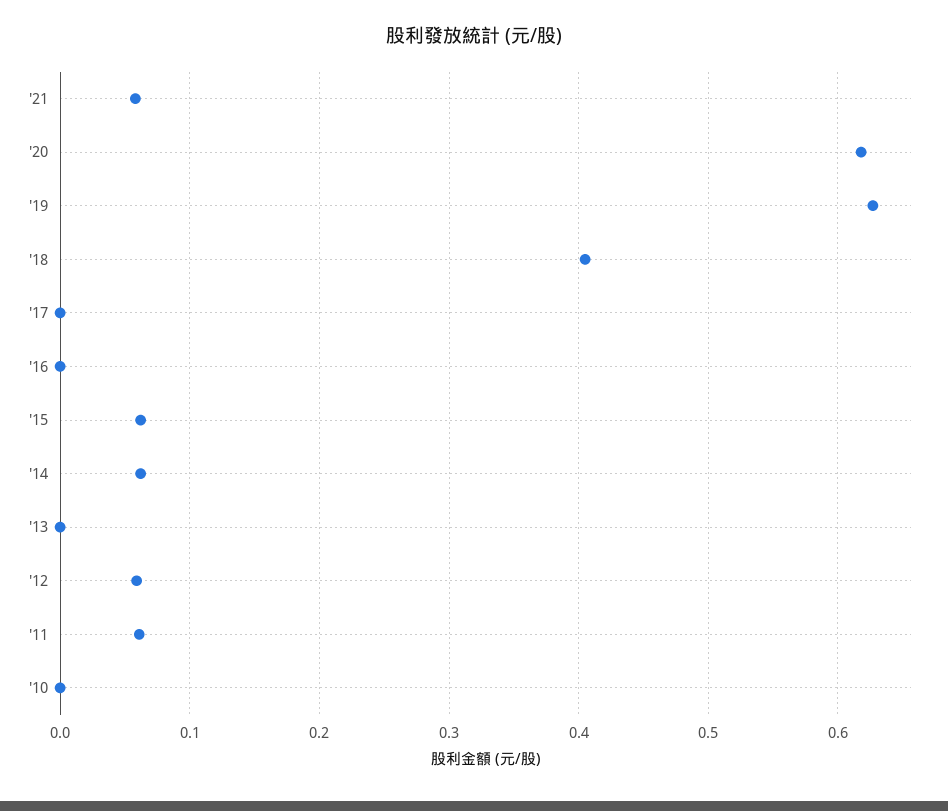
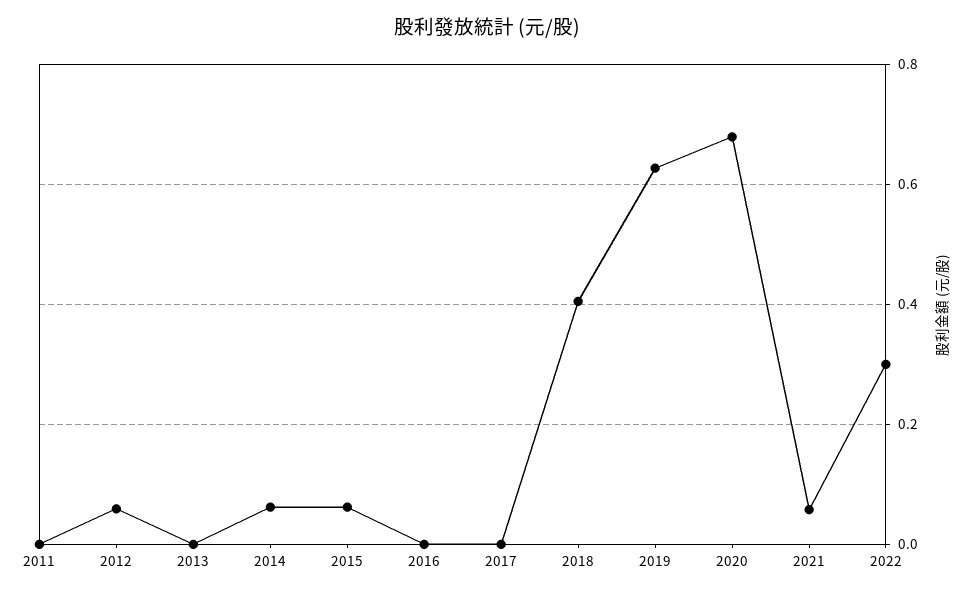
'20: 0.62 -> 0.68
'11: 0.06 -> 0
'10: 0 -> none
2022: none -> 0.3

